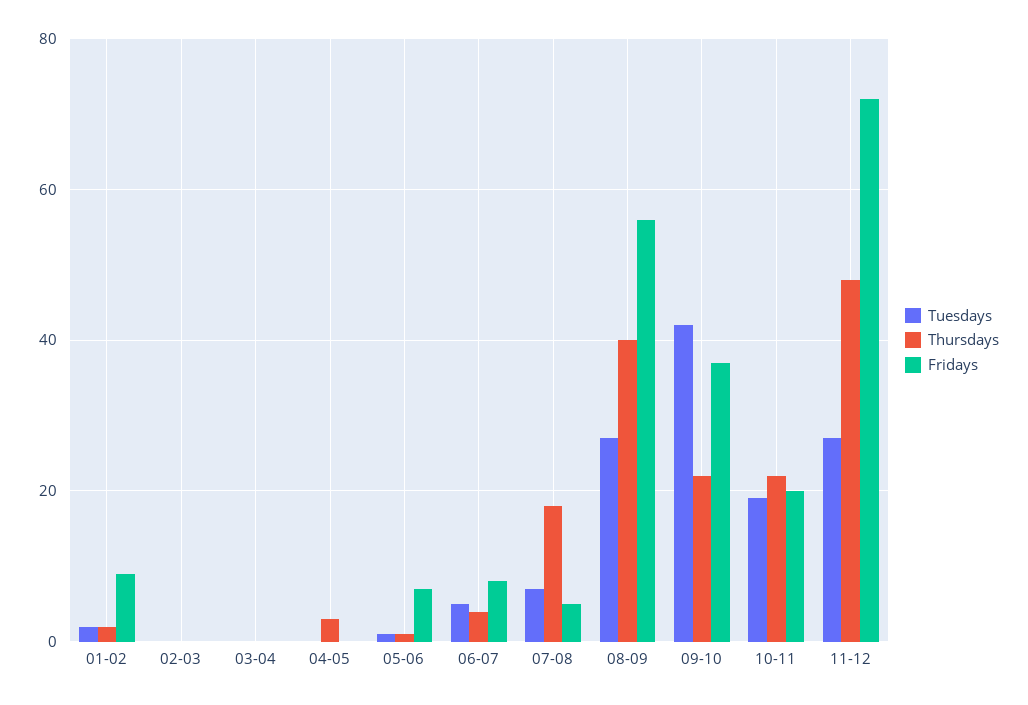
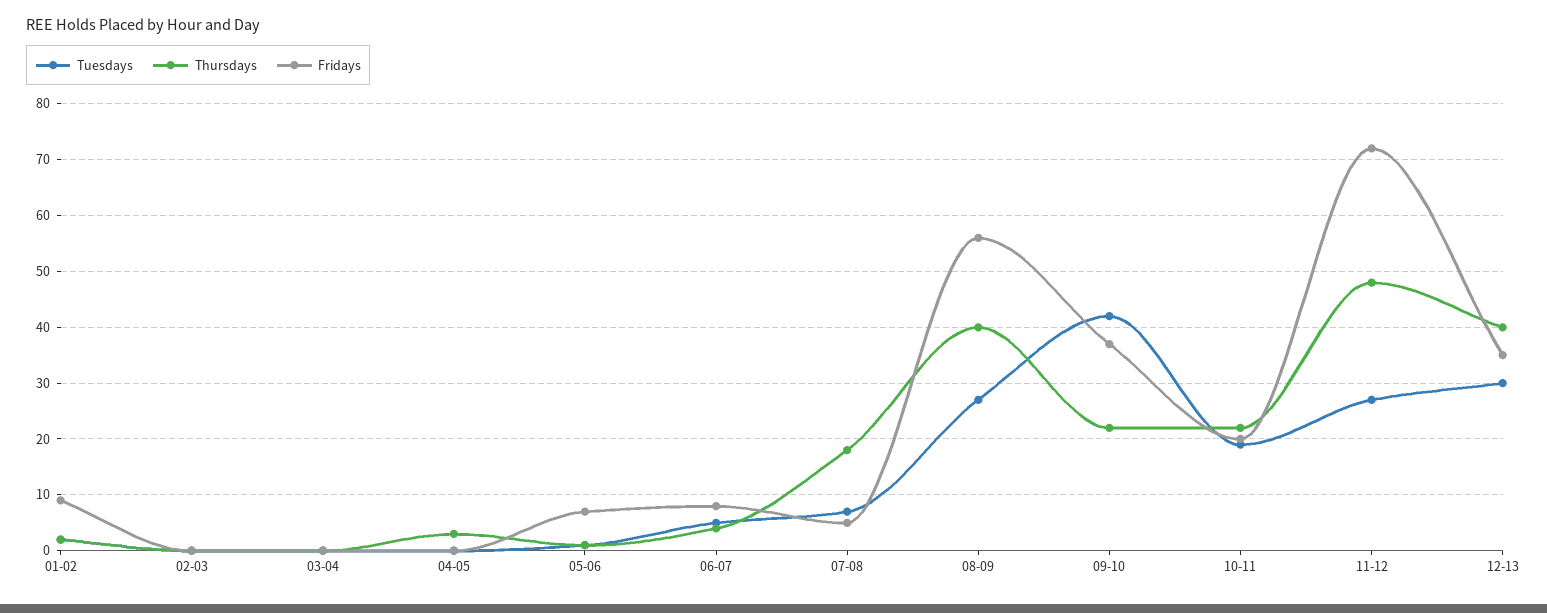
Tuesdays, 12-13: none -> 30
Thursdays, 12-13: none -> 40
Fridays, 12-13: none -> 35

